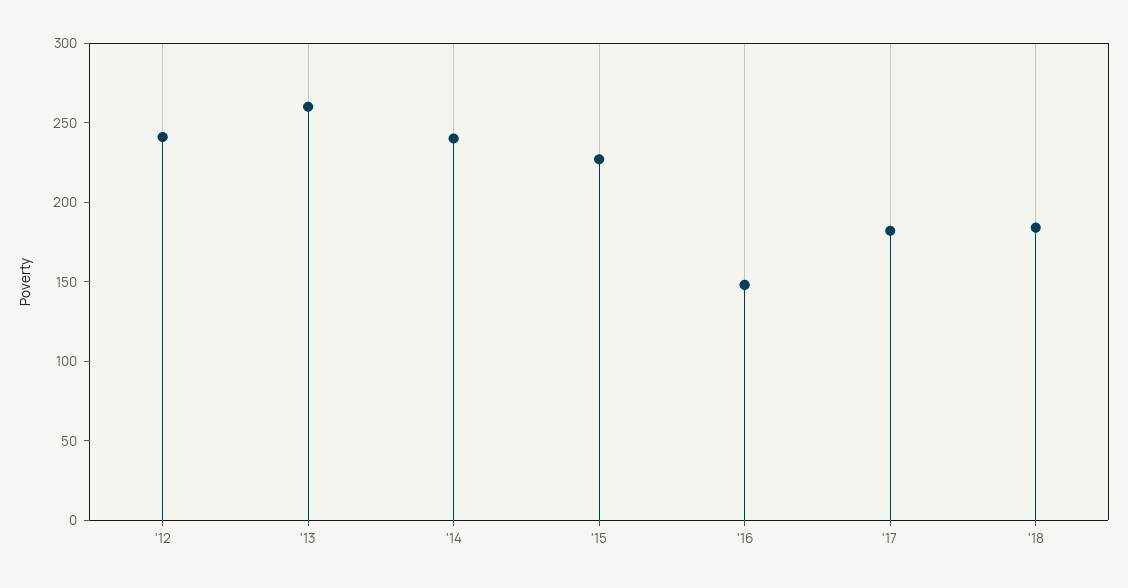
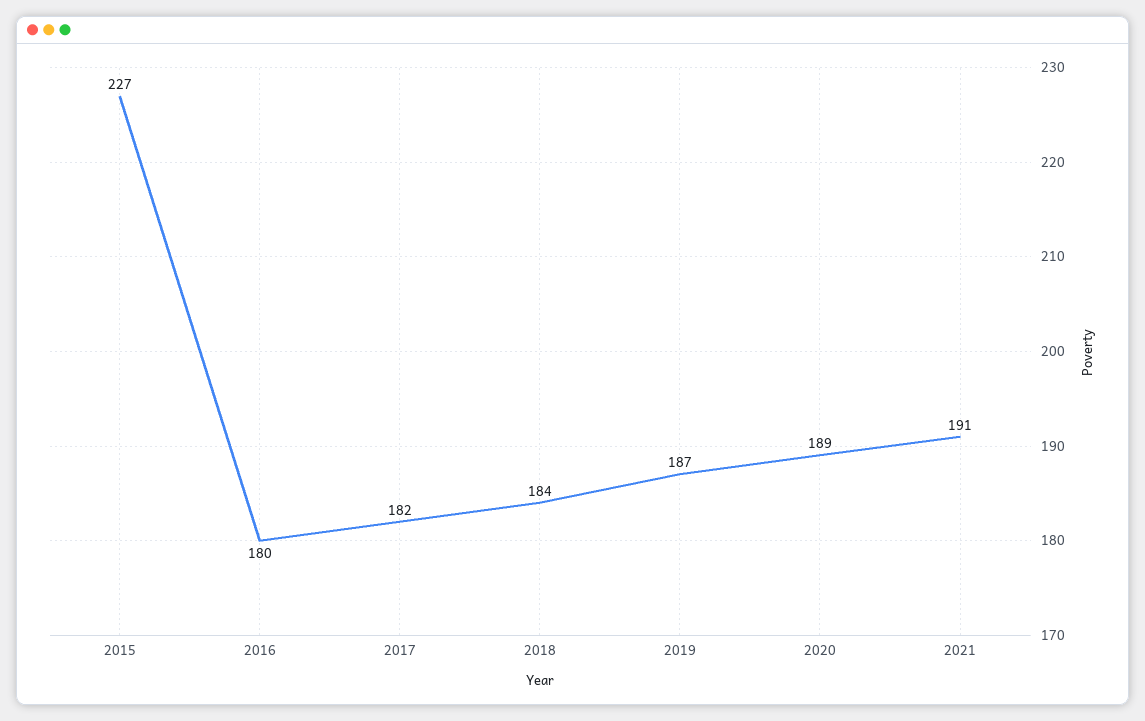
'12: 240 -> none
'13: 260 -> none
'14: 240 -> none
'16: 150 -> 180
2019: none -> 187
2020: none -> 189
2021: none -> 191

